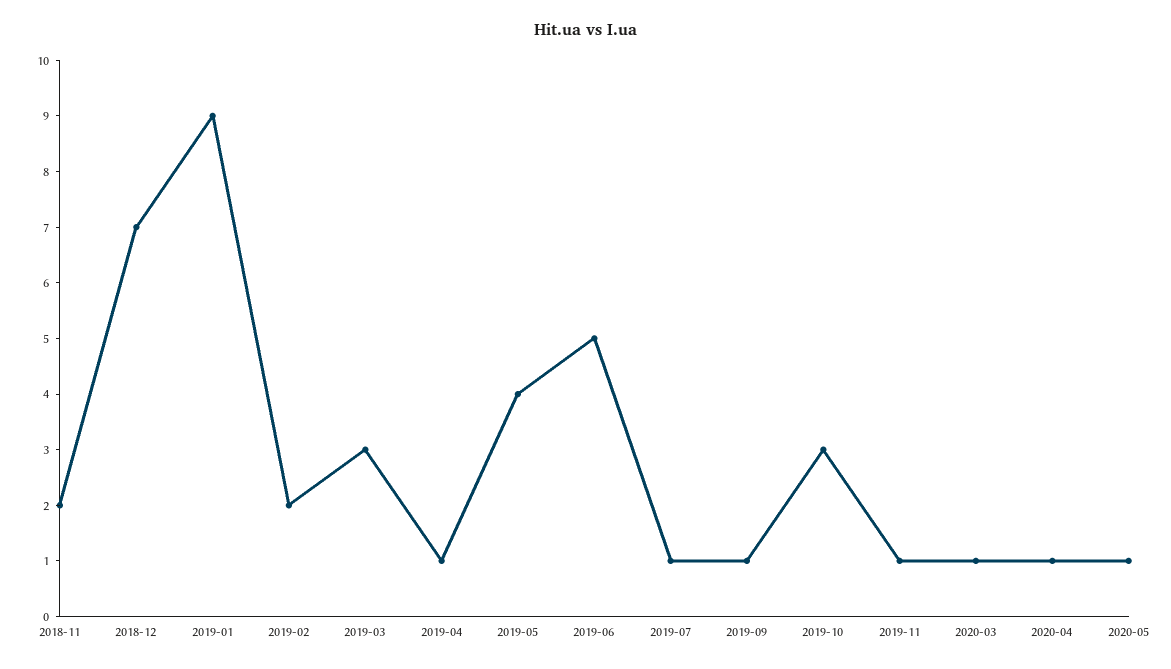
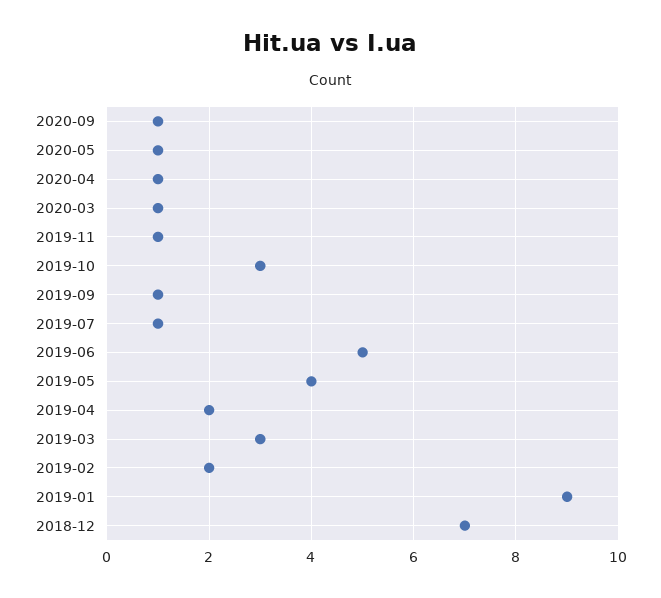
2018-11: 2 -> none
2019-04: 1 -> 2
2020-09: none -> 1

